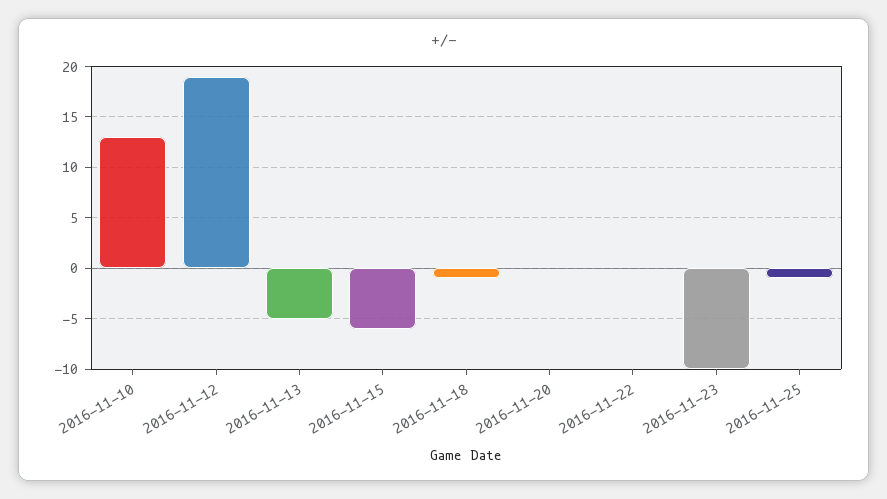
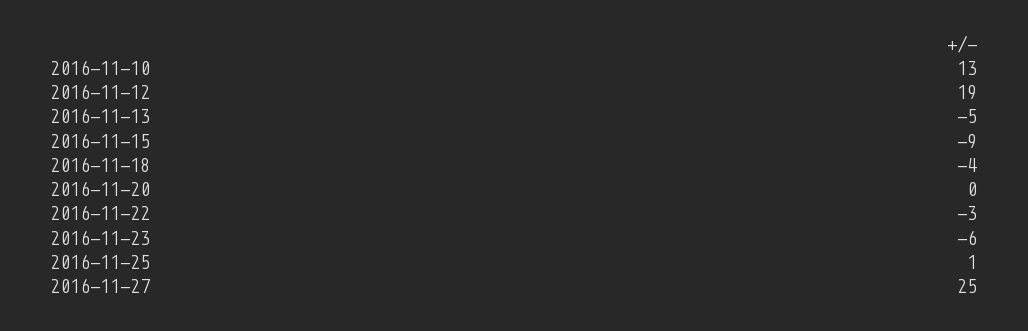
2016-11-15: -6 -> -9
2016-11-18: -1 -> -4
2016-11-22: 0 -> -3
2016-11-23: -10 -> -6
2016-11-25: -1 -> 1
2016-11-27: none -> 25

